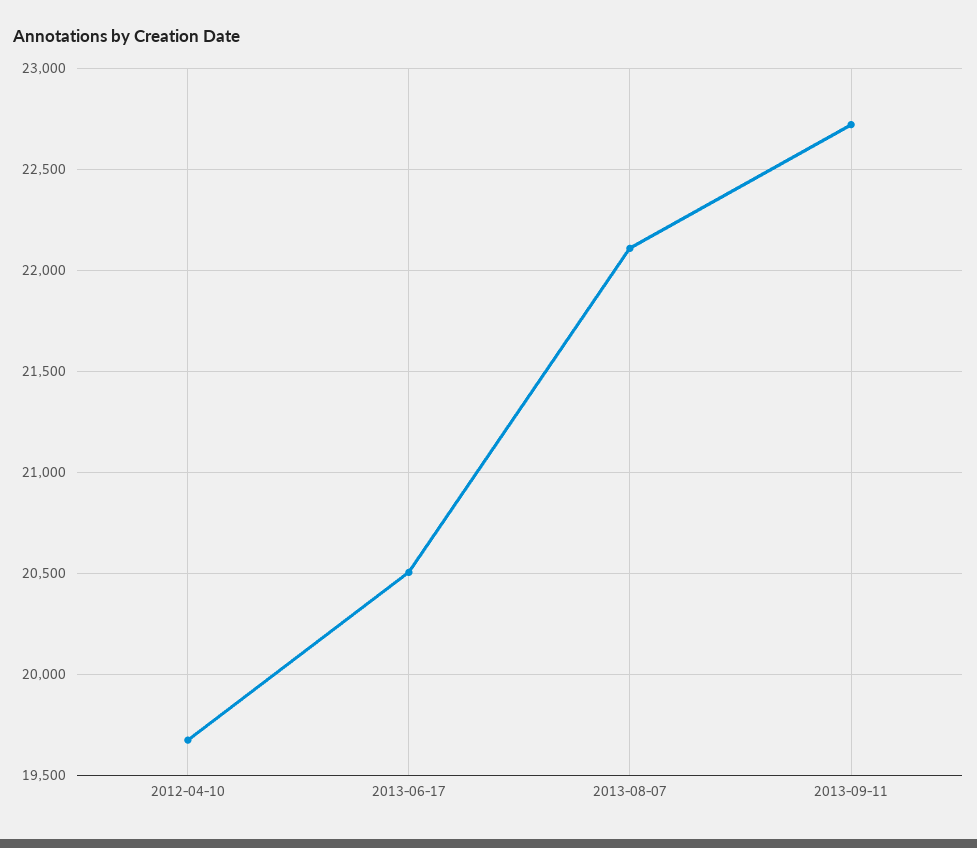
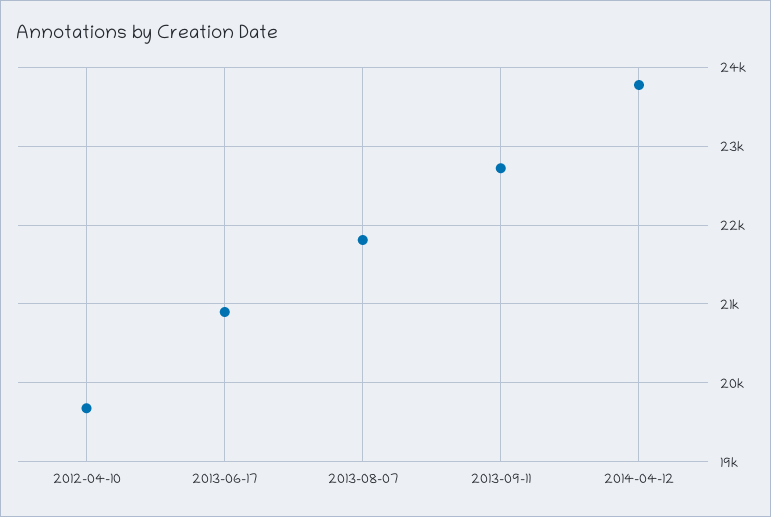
2013-06-17: 20500 -> 20900
2013-08-07: 22100 -> 21800
2014-04-12: none -> 23800

